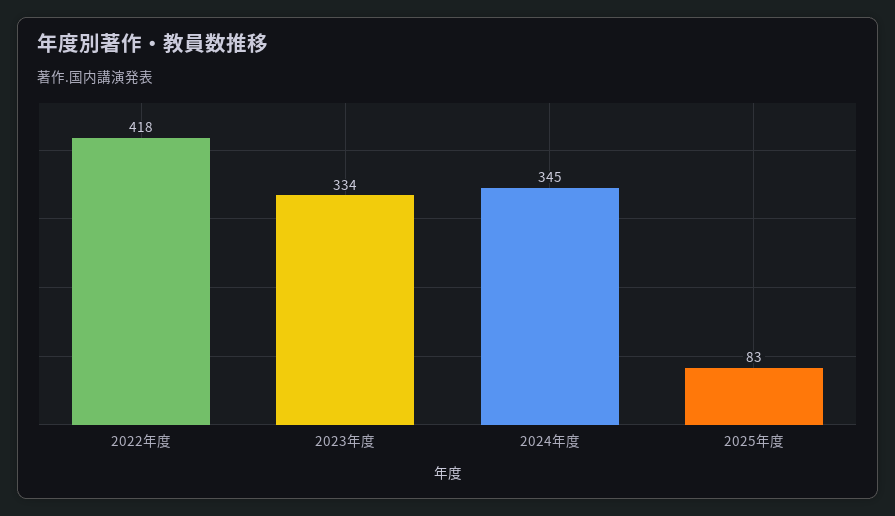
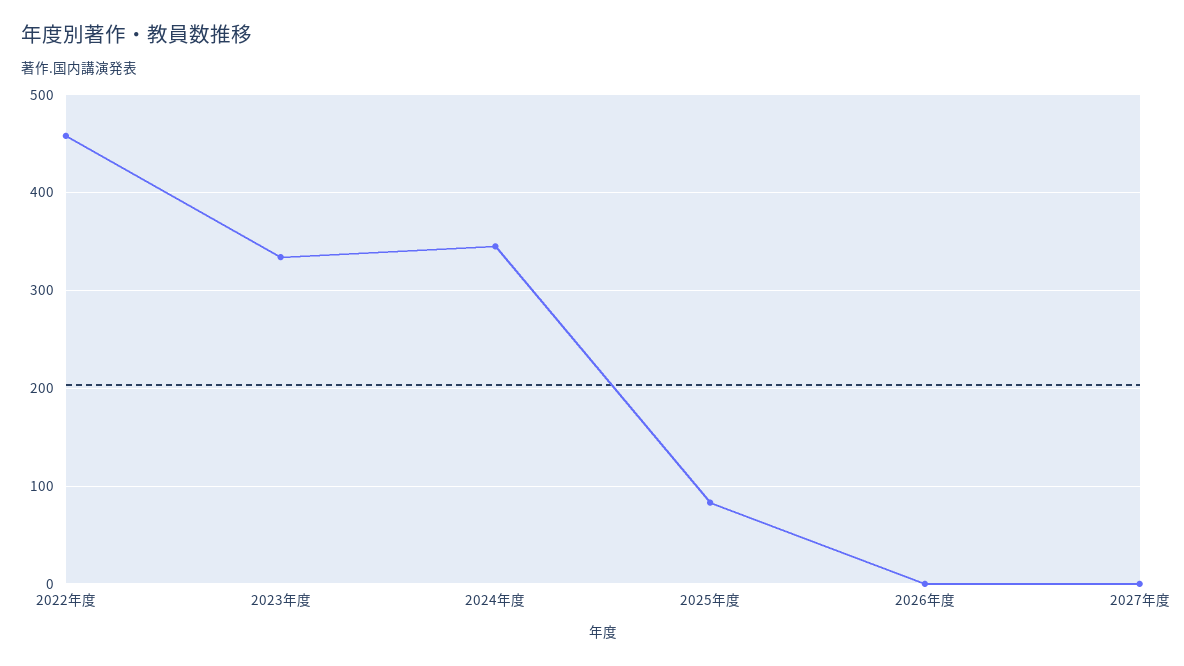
2022年度: 418 -> 460
2026年度: none -> 0
2027年度: none -> 0

